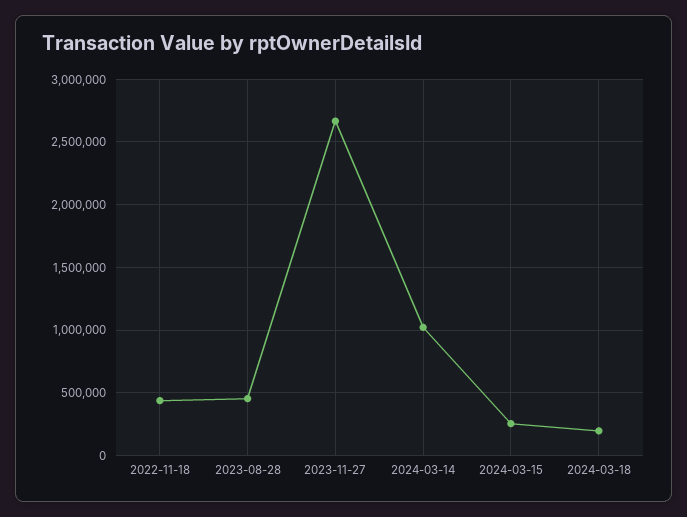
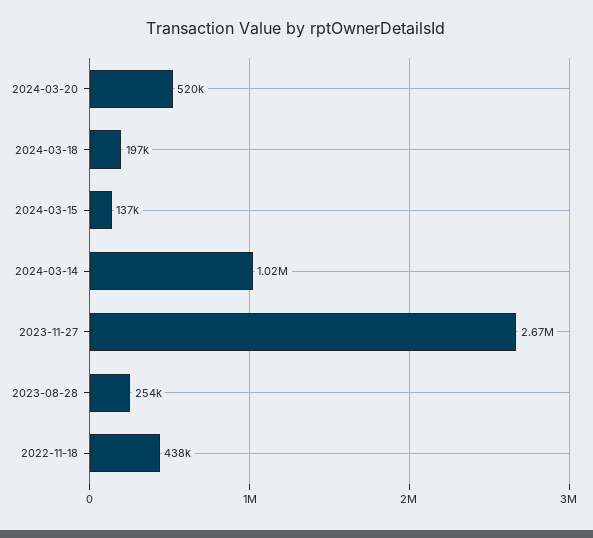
2023-08-28: 450000 -> 254000
2024-03-15: 250000 -> 137000
2024-03-20: none -> 520000

